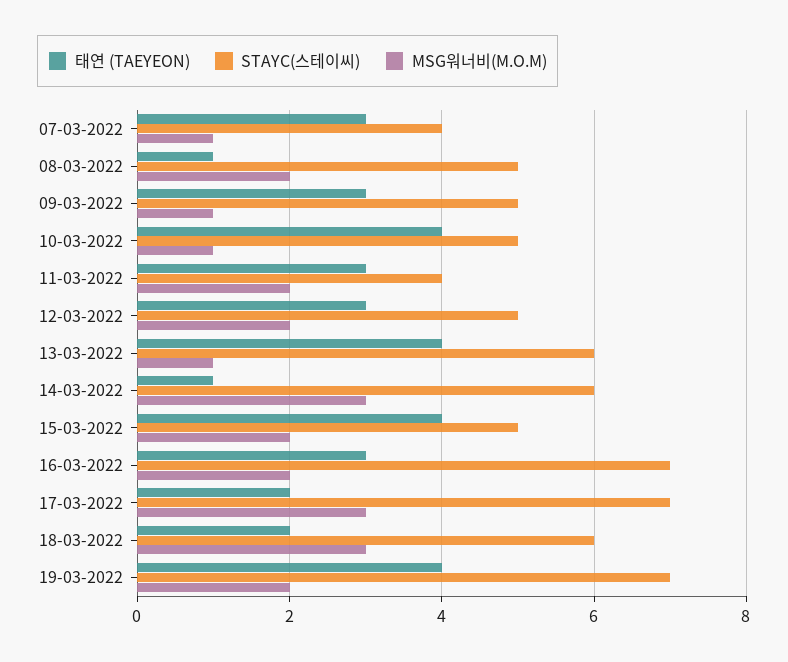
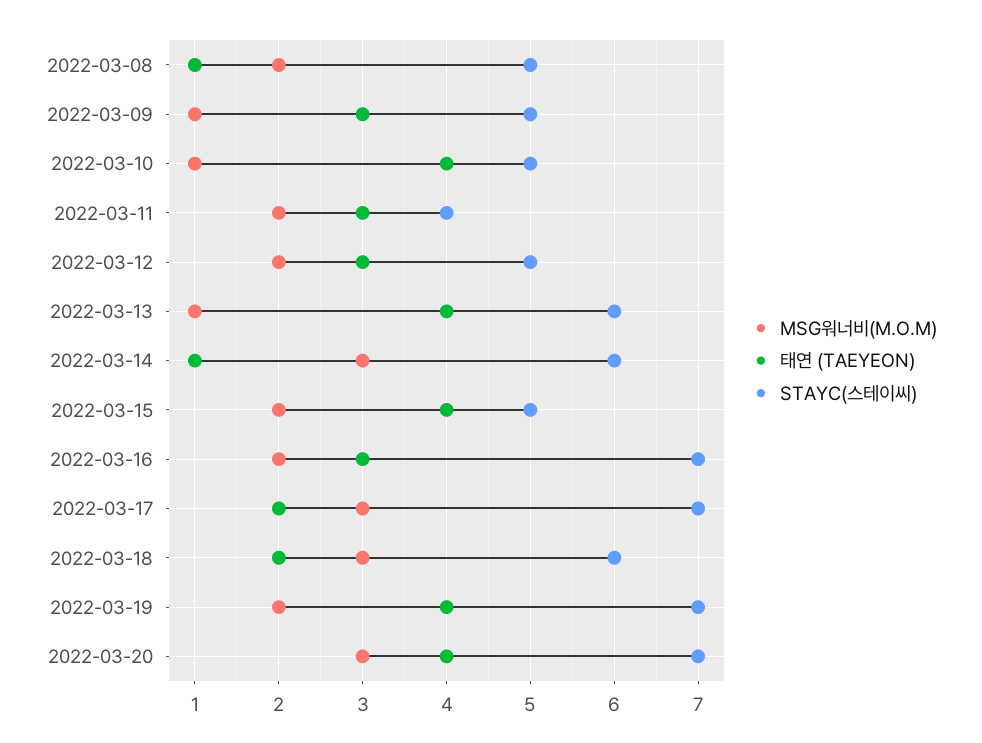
태연 (TAEYEON), 07-03-2022: 3 -> none
STAYC(스테이씨), 07-03-2022: 4 -> none
MSG워너비(M.O.M), 07-03-2022: 1 -> none
MSG워너비(M.O.M), 2022-03-20: none -> 3
태연 (TAEYEON), 2022-03-20: none -> 4
STAYC(스테이씨), 2022-03-20: none -> 7

